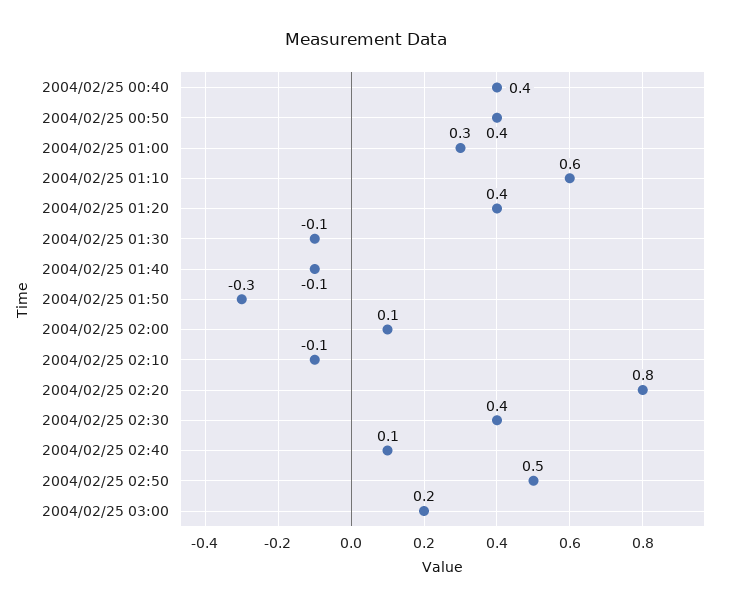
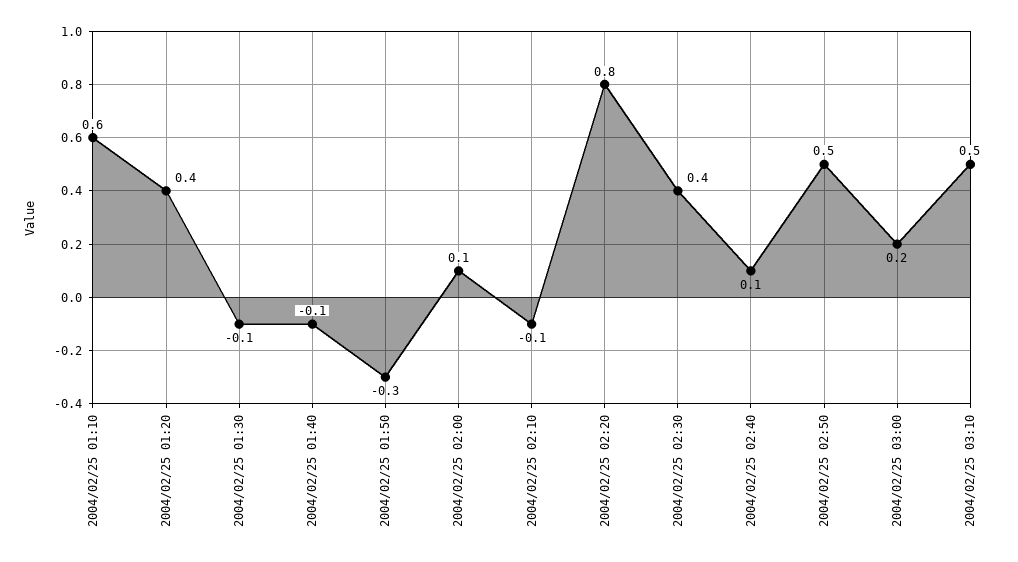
2004/02/25 00:40: 0.4 -> none
2004/02/25 00:50: 0.4 -> none
2004/02/25 01:00: 0.3 -> none
2004/02/25 03:10: none -> 0.5

